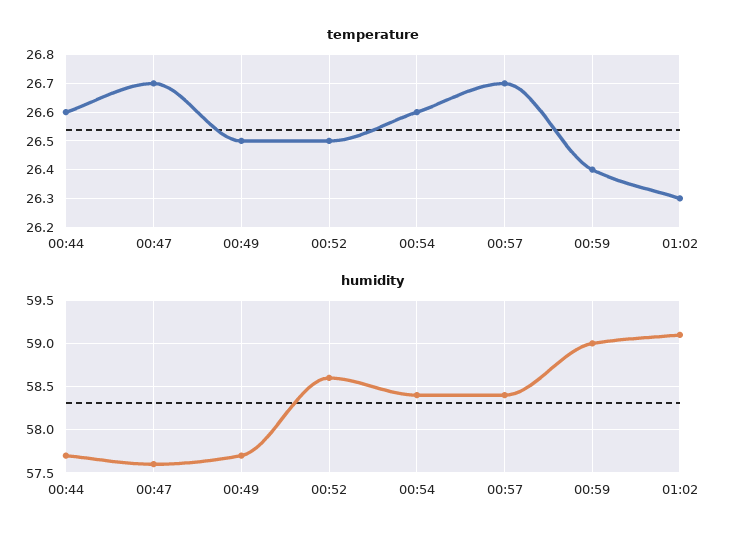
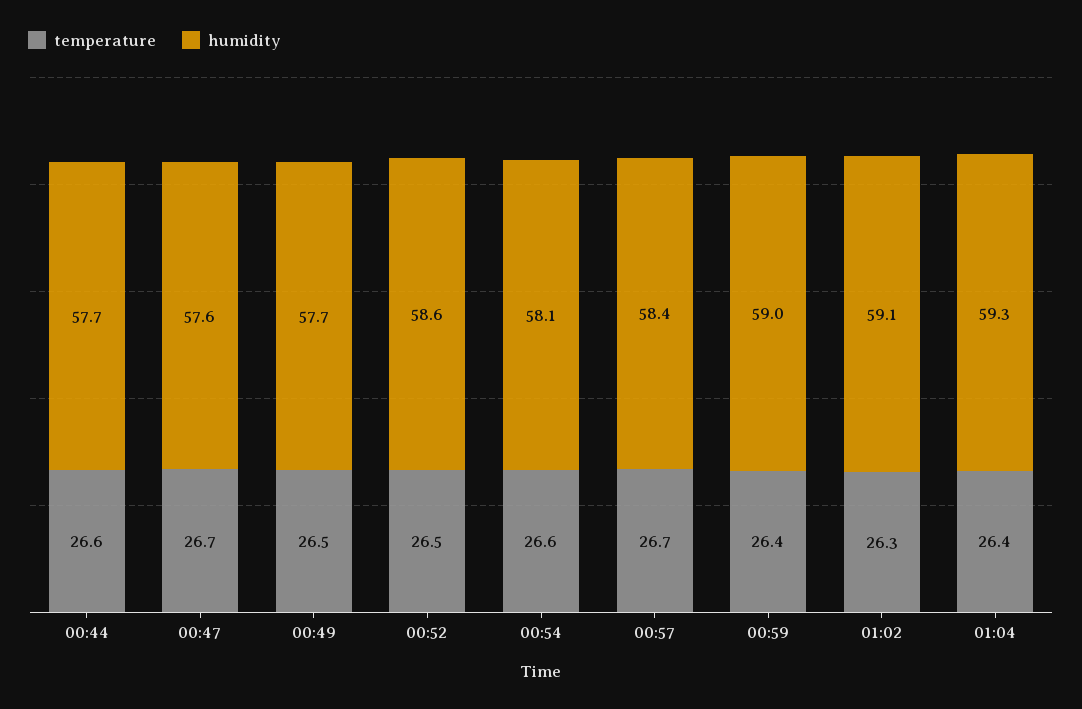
humidity, 00:54: 58.4 -> 58.1
temperature, 01:04: none -> 26.4
humidity, 01:04: none -> 59.3

